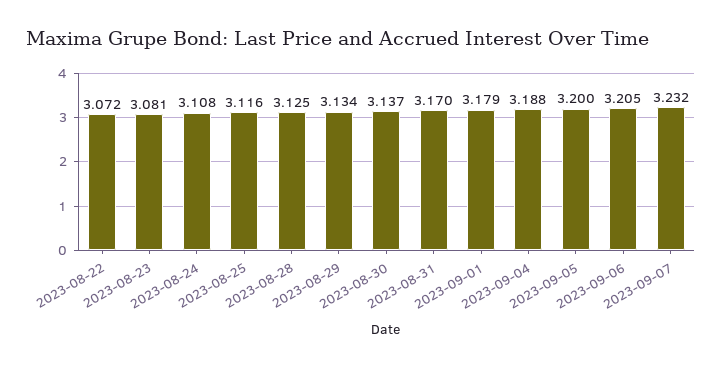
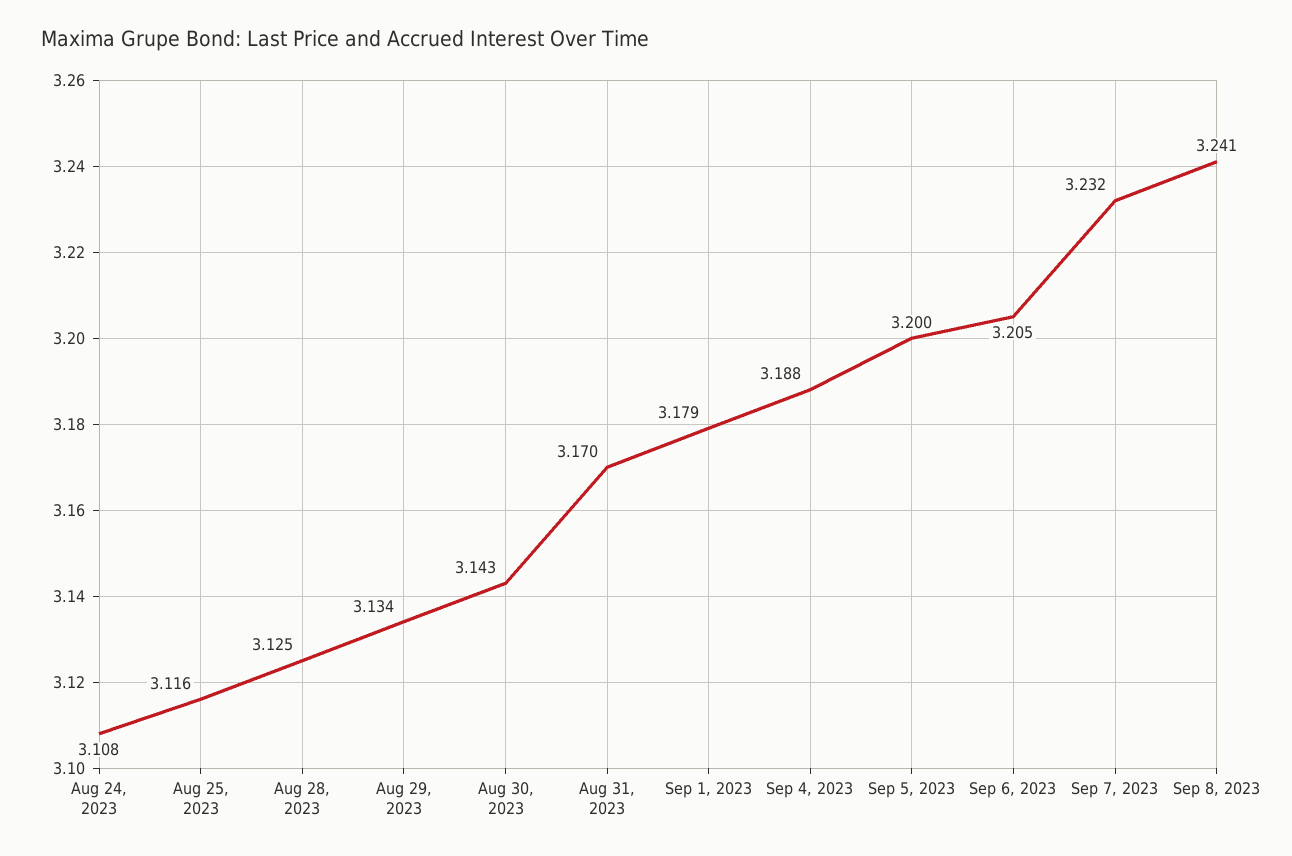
2023-08-22: 3.072 -> none
2023-08-23: 3.081 -> none
2023-08-30: 3.137 -> 3.143
Sep 8, 2023: none -> 3.241

